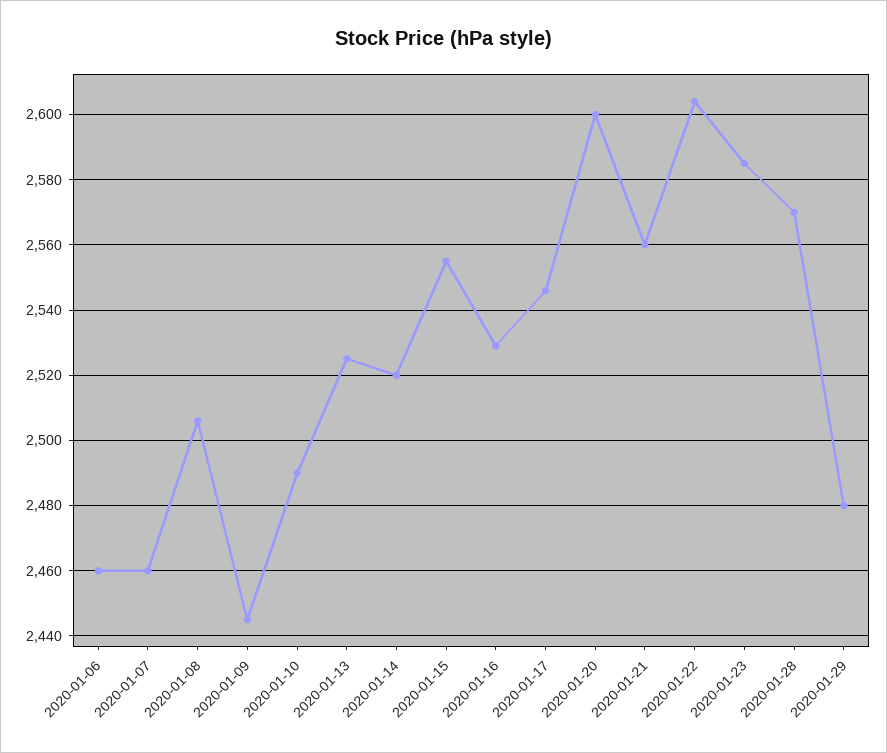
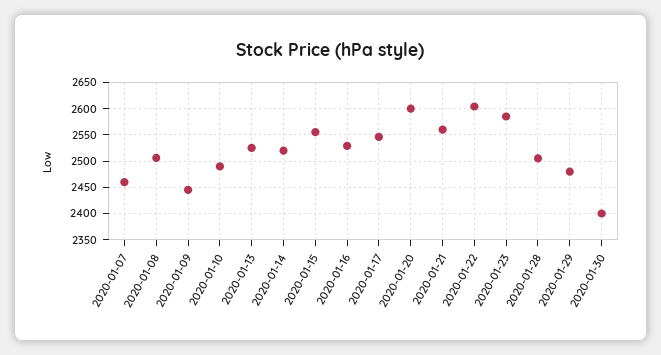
2020-01-06: 2460 -> none
2020-01-28: 2570 -> 2500
2020-01-30: none -> 2400

